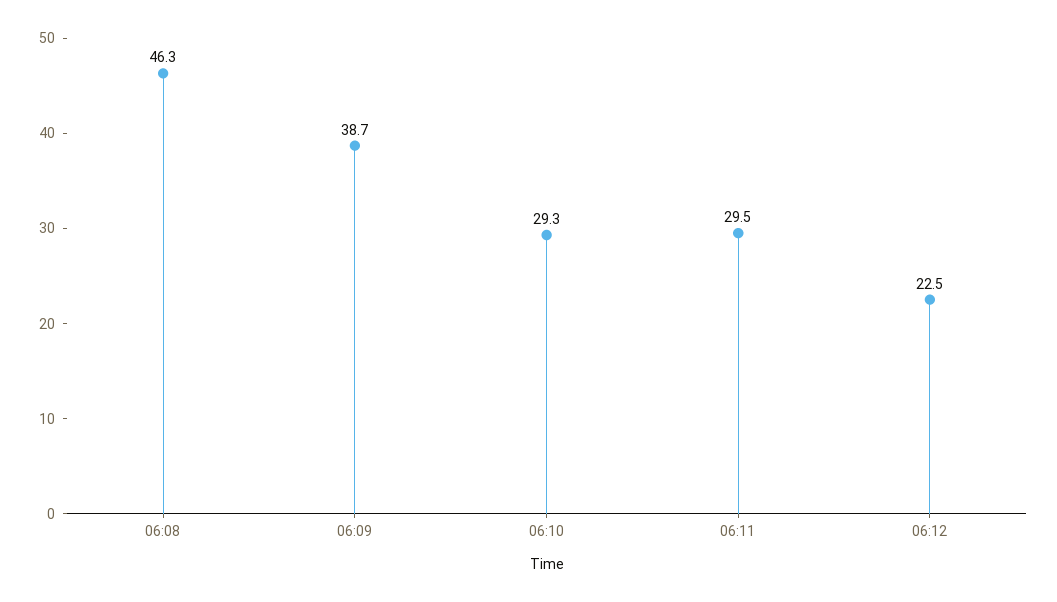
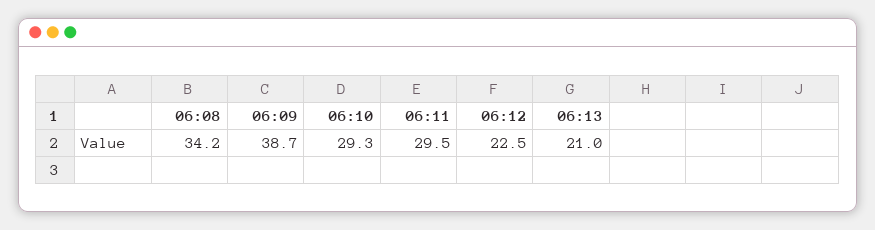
06:08: 46.3 -> 34.2
06:13: none -> 21

